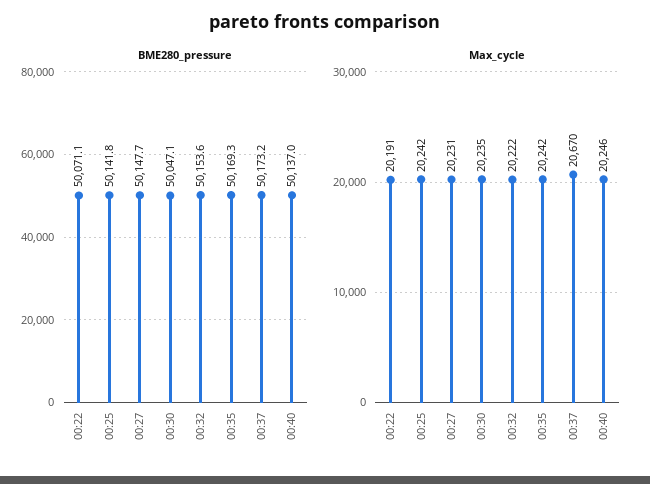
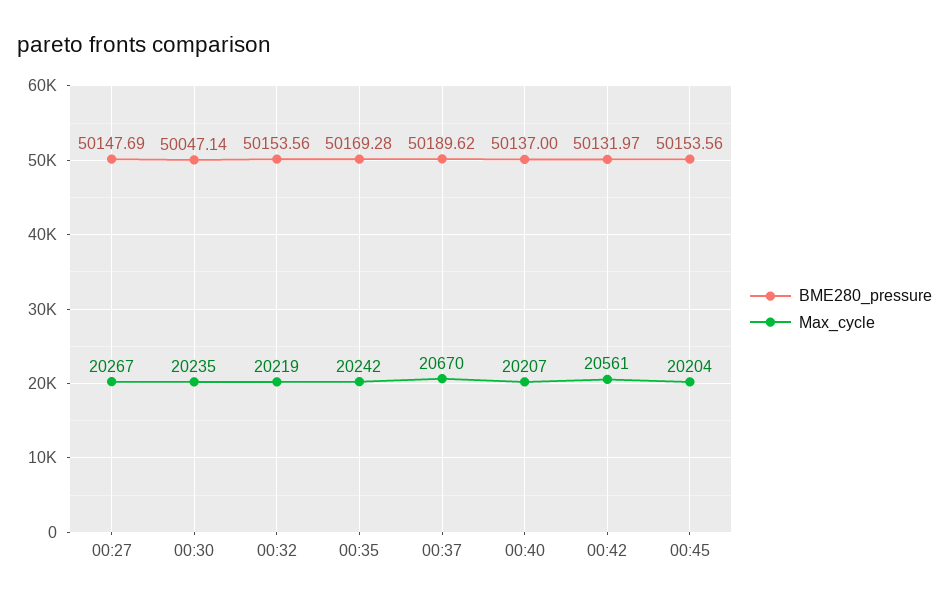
BME280_pressure, 00:22: 50071.1 -> none
BME280_pressure, 00:25: 50141.8 -> none
BME280_pressure, 00:37: 50173.2 -> 50189.62
Max_cycle, 00:22: 20191 -> none
Max_cycle, 00:25: 20242 -> none
Max_cycle, 00:27: 20231 -> 20267
Max_cycle, 00:32: 20222 -> 20219
Max_cycle, 00:40: 20246 -> 20207
BME280_pressure, 00:42: none -> 50131.97
Max_cycle, 00:42: none -> 20561
BME280_pressure, 00:45: none -> 50153.56
Max_cycle, 00:45: none -> 20204

